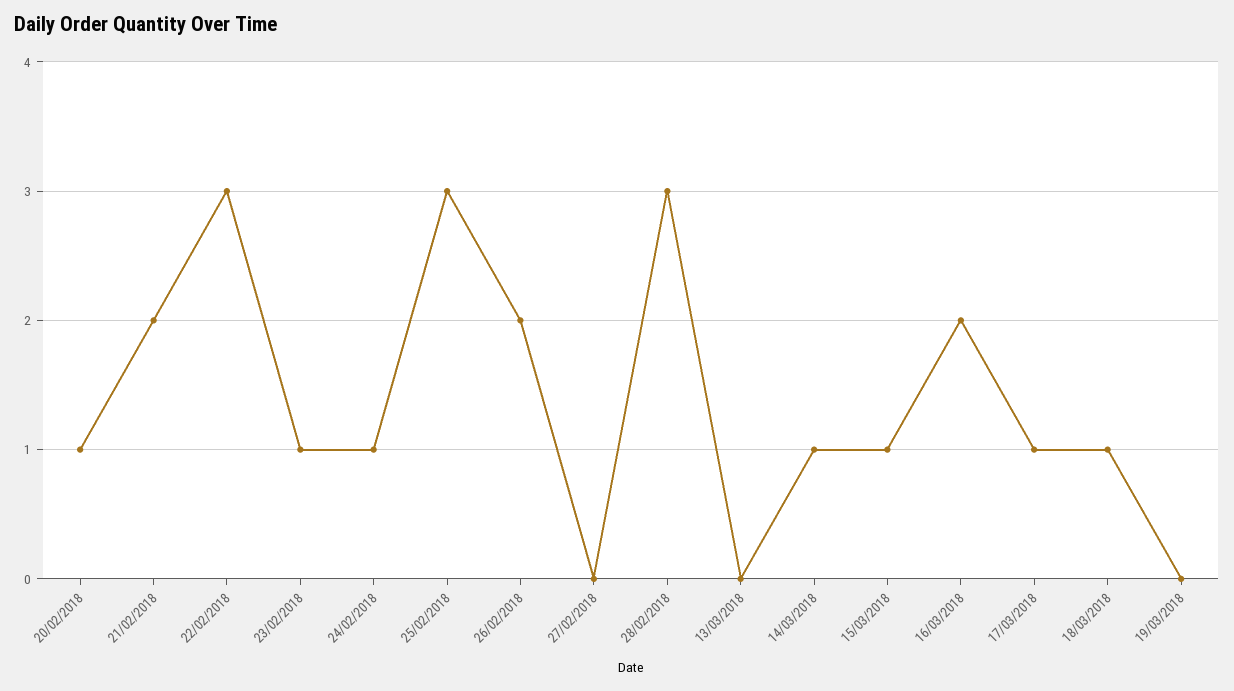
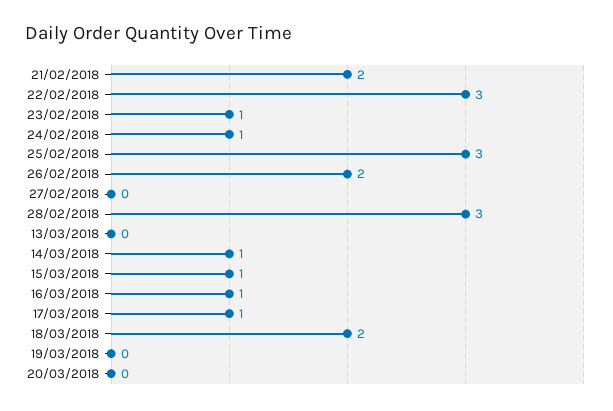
20/02/2018: 1 -> none
16/03/2018: 2 -> 1
18/03/2018: 1 -> 2
20/03/2018: none -> 0

